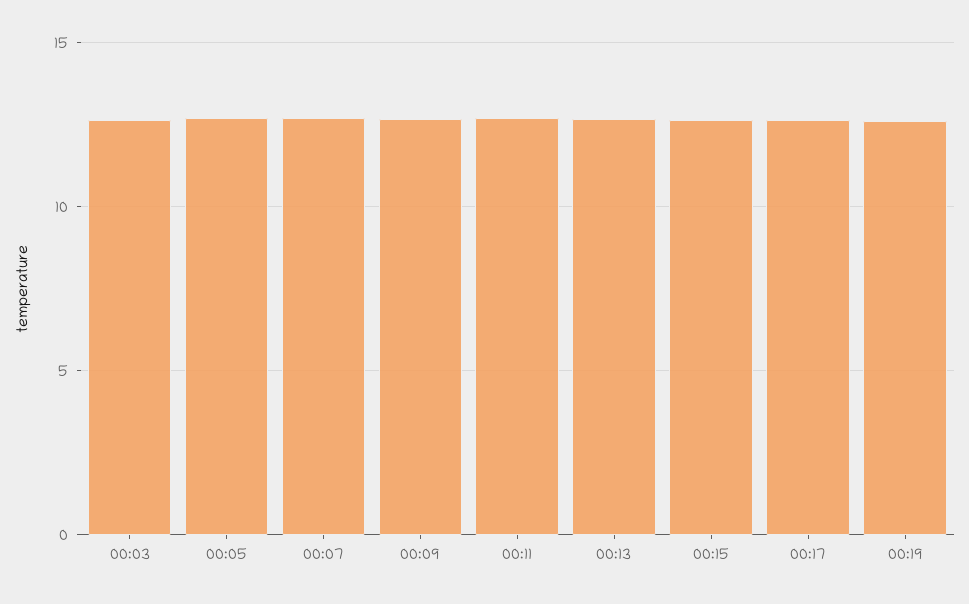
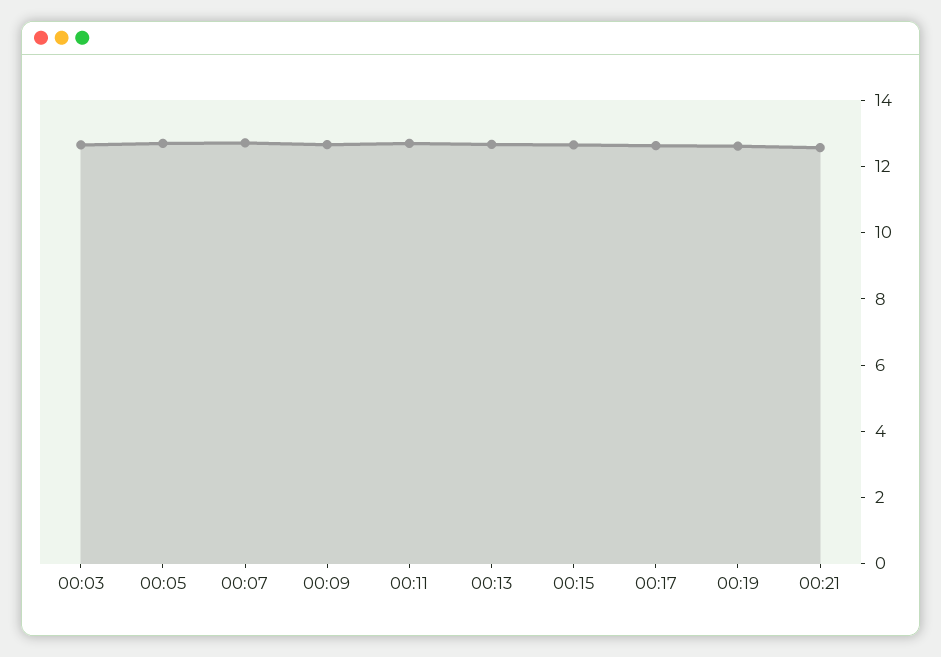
00:21: none -> 12.5

